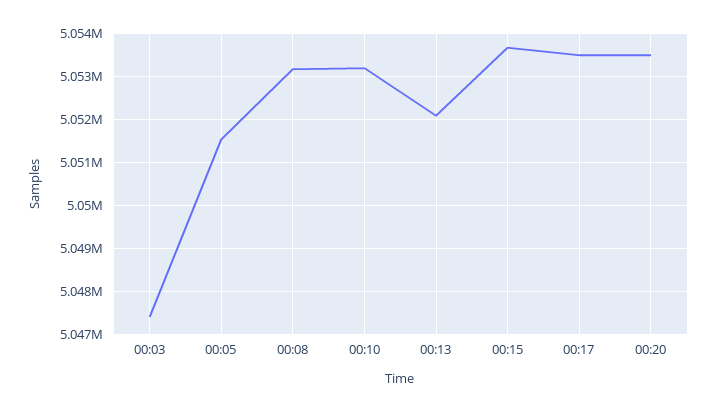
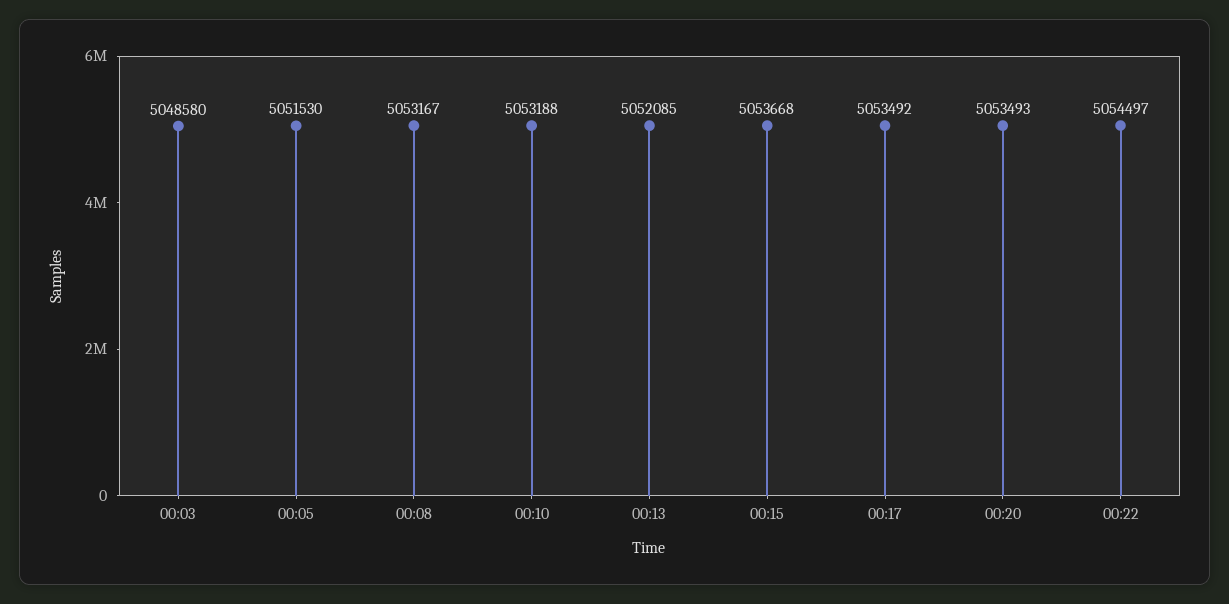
00:03: 5047400 -> 5048580
00:22: none -> 5054497

